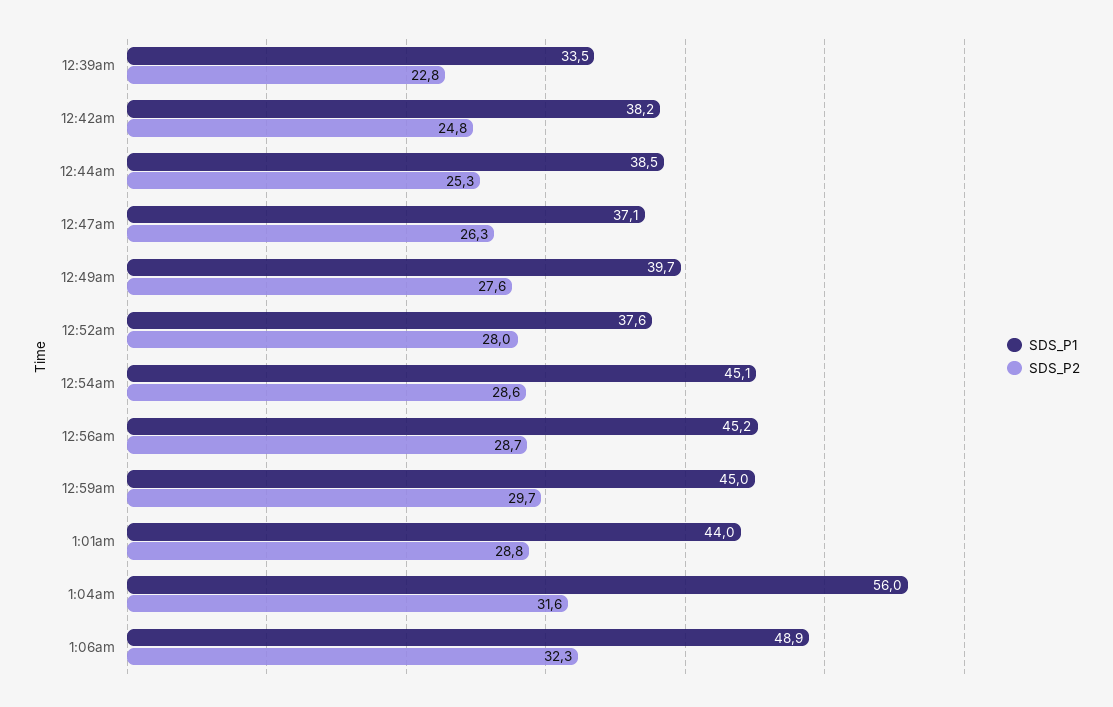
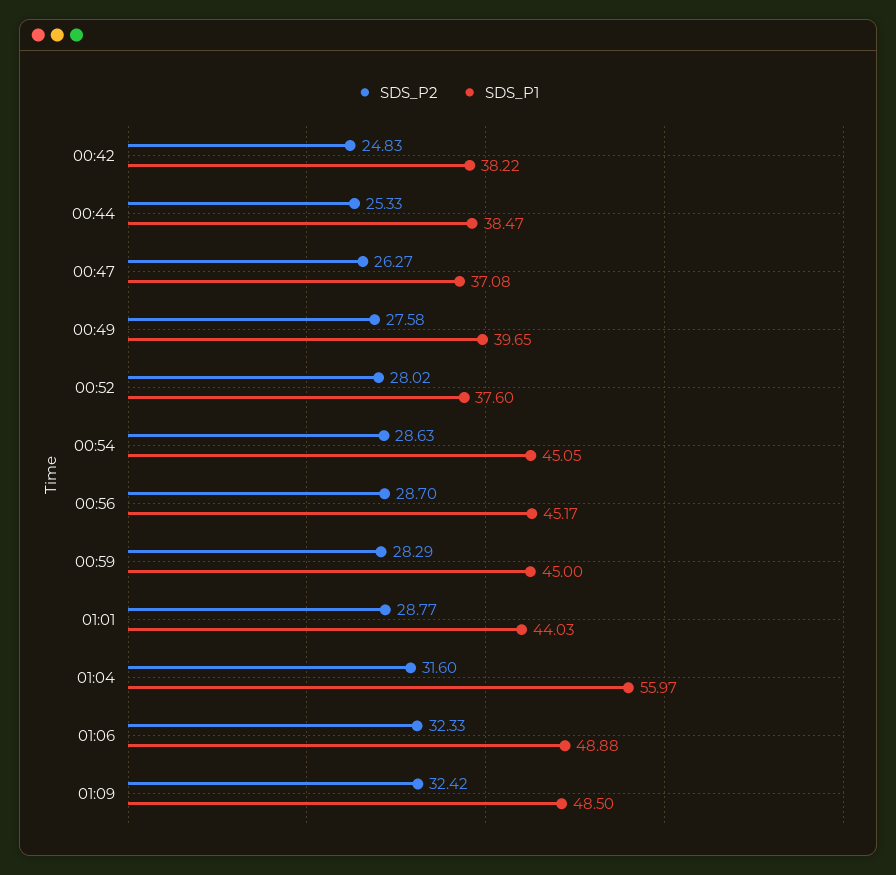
SDS_P1, 12:39am: 33.5 -> none
SDS_P2, 12:39am: 22.8 -> none
SDS_P2, 12:59am: 29.7 -> 28.29
SDS_P2, 01:09: none -> 32.42
SDS_P1, 01:09: none -> 48.5

